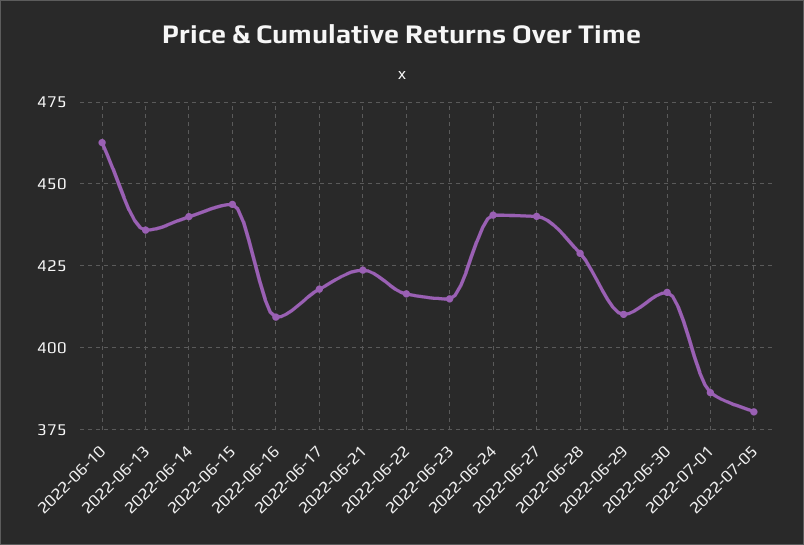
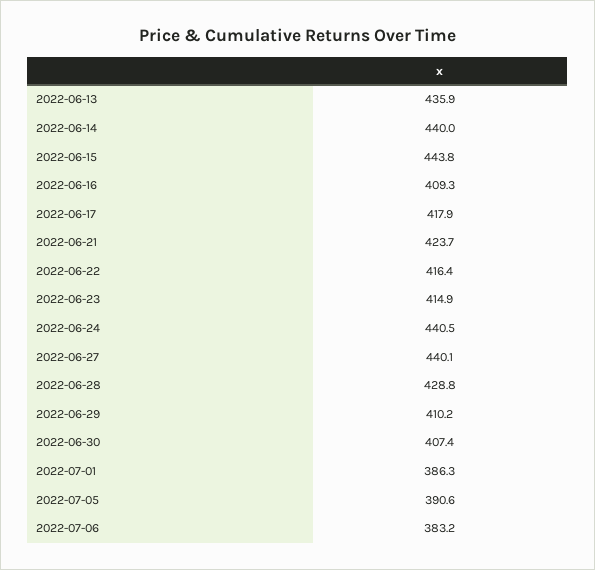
2022-06-10: 462.5 -> none
2022-06-30: 417.5 -> 407.4
2022-07-05: 380 -> 390.6
2022-07-06: none -> 383.2

